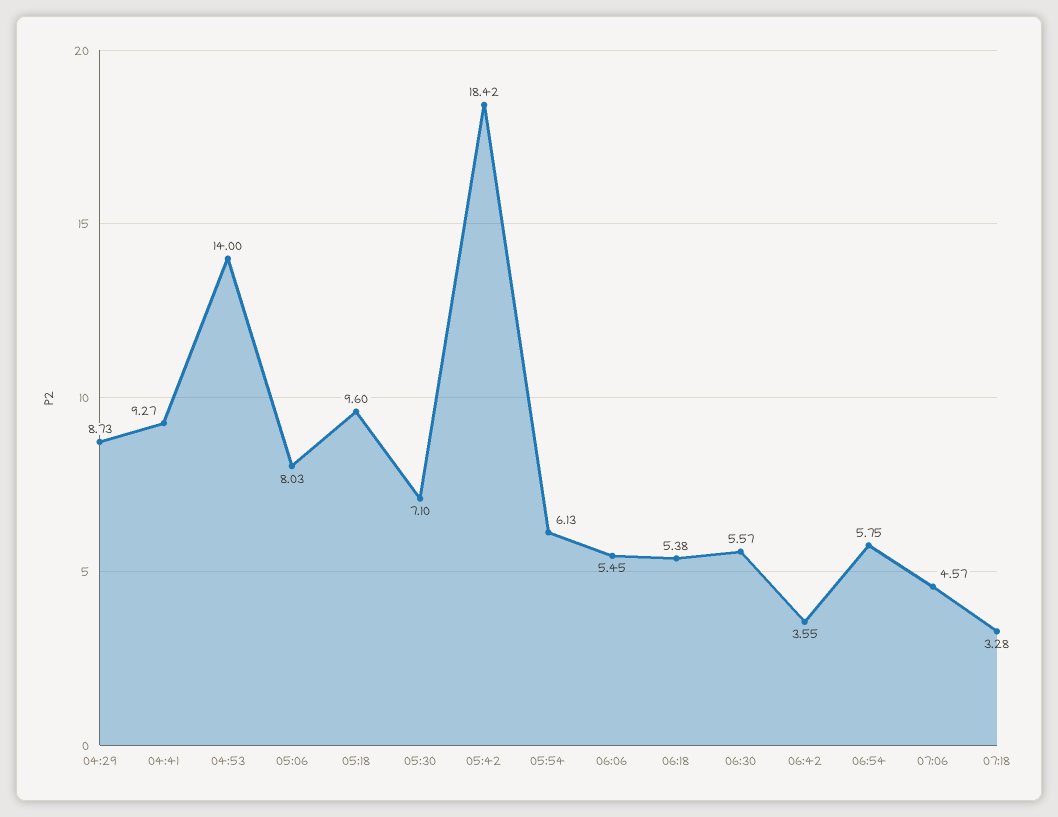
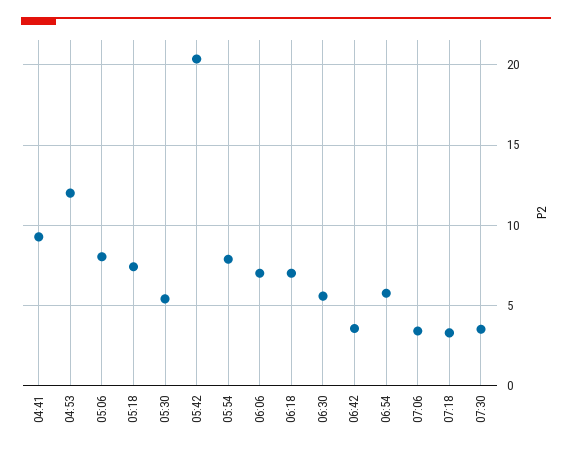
04:29: 8.73 -> none
04:53: 14 -> 12
05:18: 9.6 -> 7.5
05:30: 7.1 -> 5.5
05:42: 18.42 -> 20.5
05:54: 6.13 -> 8
06:06: 5.45 -> 7
06:18: 5.38 -> 7
07:06: 4.57 -> 3.5
07:30: none -> 3.5

